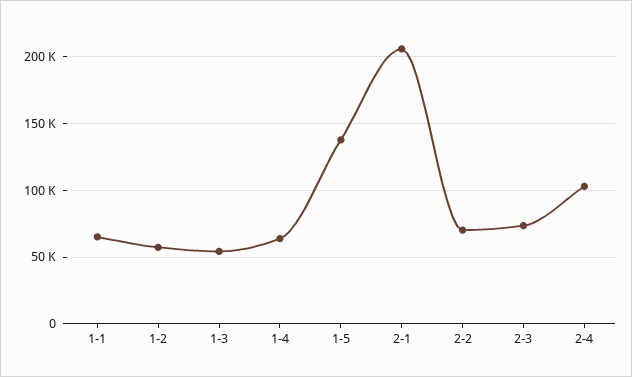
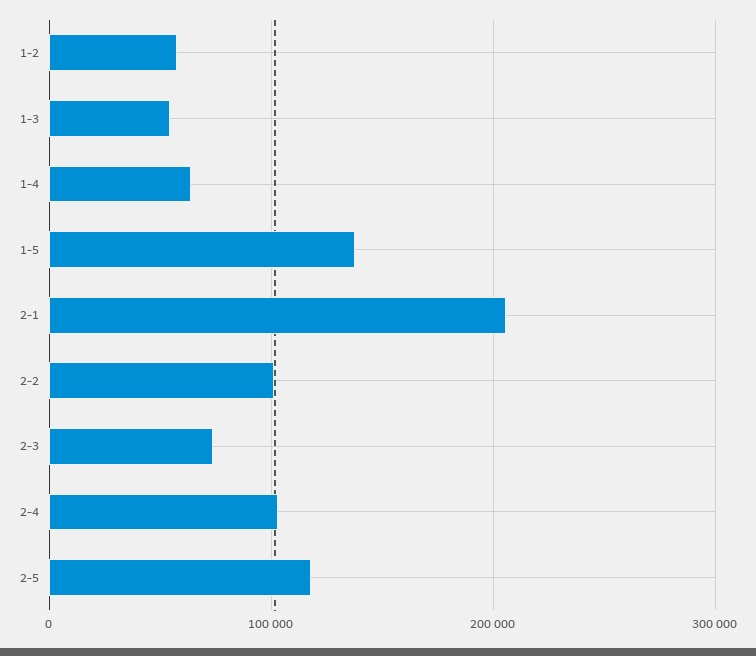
1-1: 65000 -> none
2-2: 70000 -> 100000
2-5: none -> 120000

